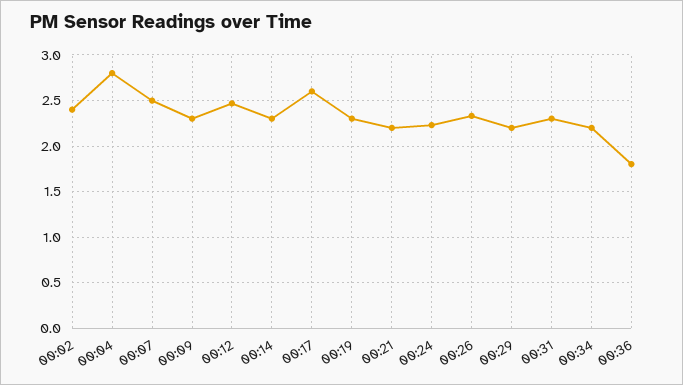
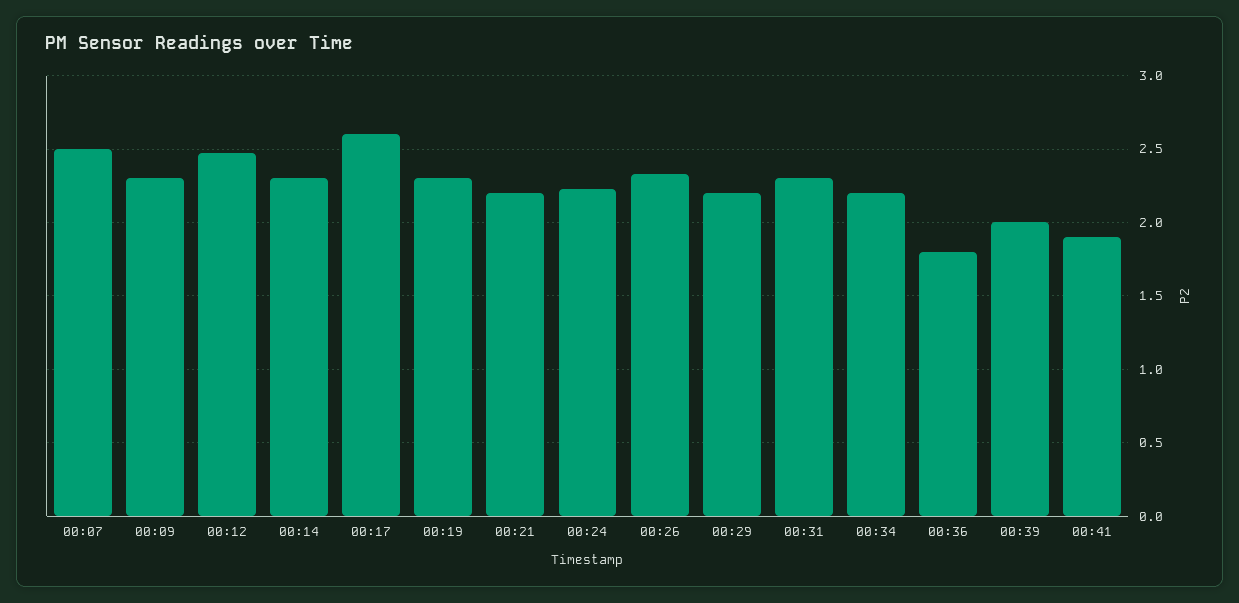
00:02: 2.4 -> none
00:04: 2.8 -> none
00:39: none -> 2
00:41: none -> 1.9

